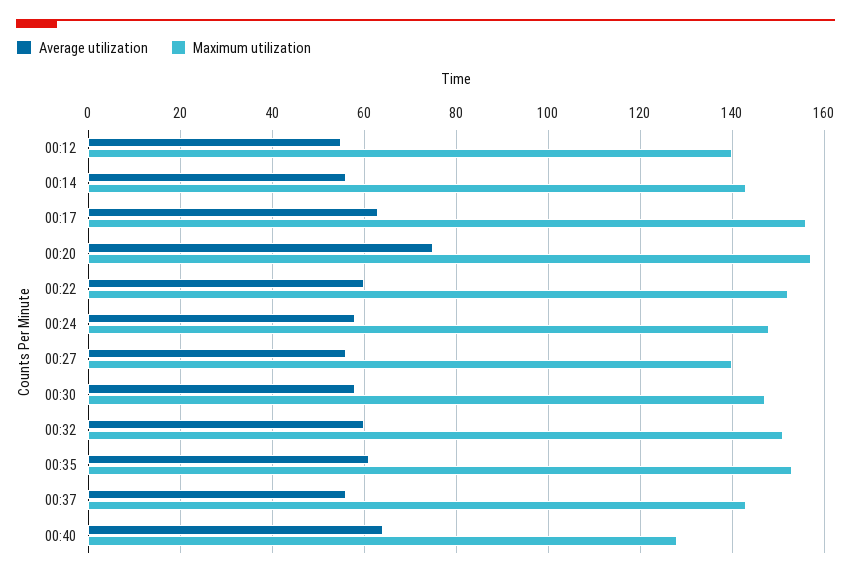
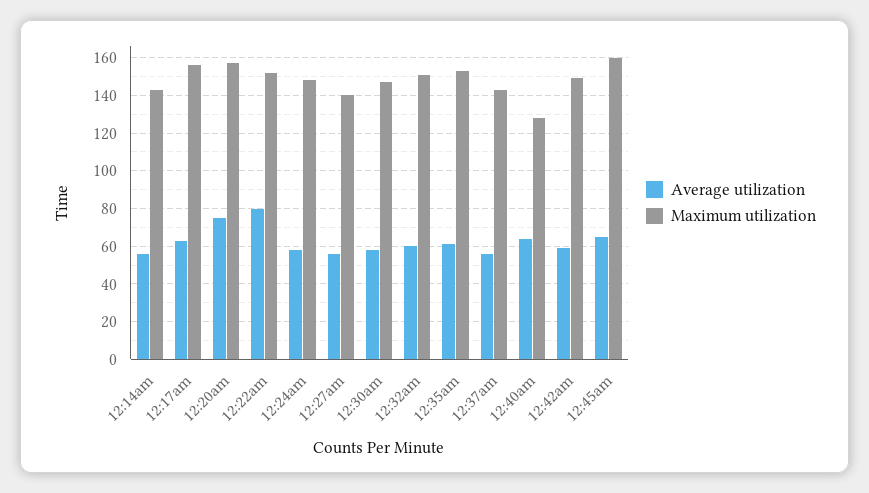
Average utilization, 00:12: 55 -> none
Maximum utilization, 00:12: 140 -> none
Average utilization, 00:22: 60 -> 80
Average utilization, 12:42am: none -> 60
Maximum utilization, 12:42am: none -> 150
Average utilization, 12:45am: none -> 65
Maximum utilization, 12:45am: none -> 160

